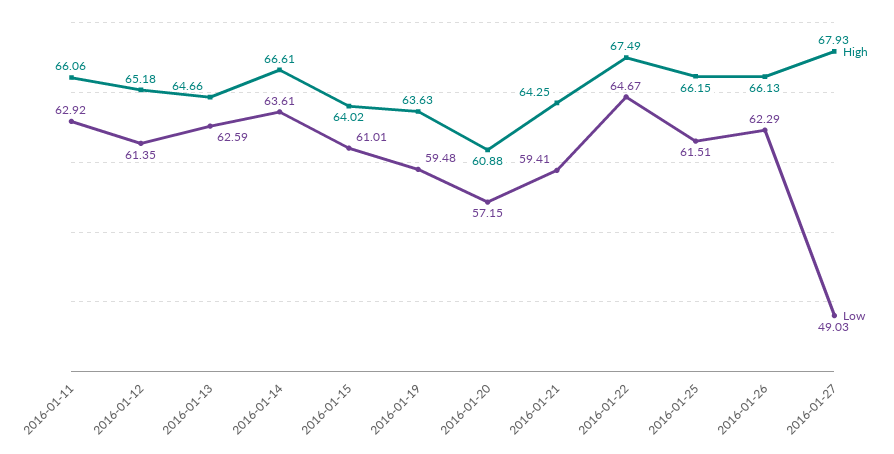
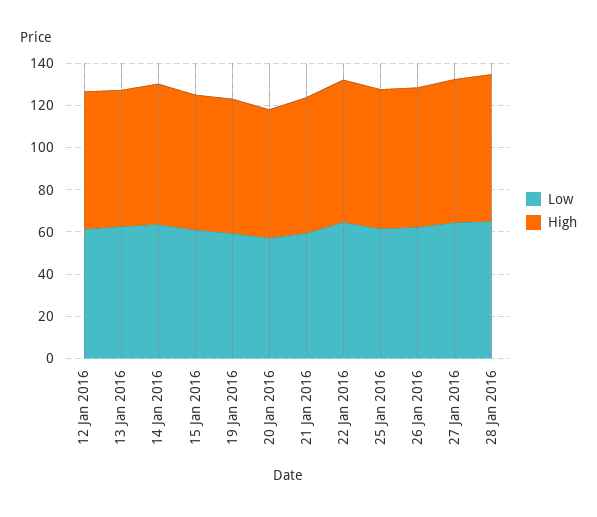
High, 2016-01-11: 66.06 -> none
Low, 2016-01-11: 62.92 -> none
Low, 2016-01-27: 49.03 -> 65
Low, 28 Jan 2016: none -> 65
High, 28 Jan 2016: none -> 70

